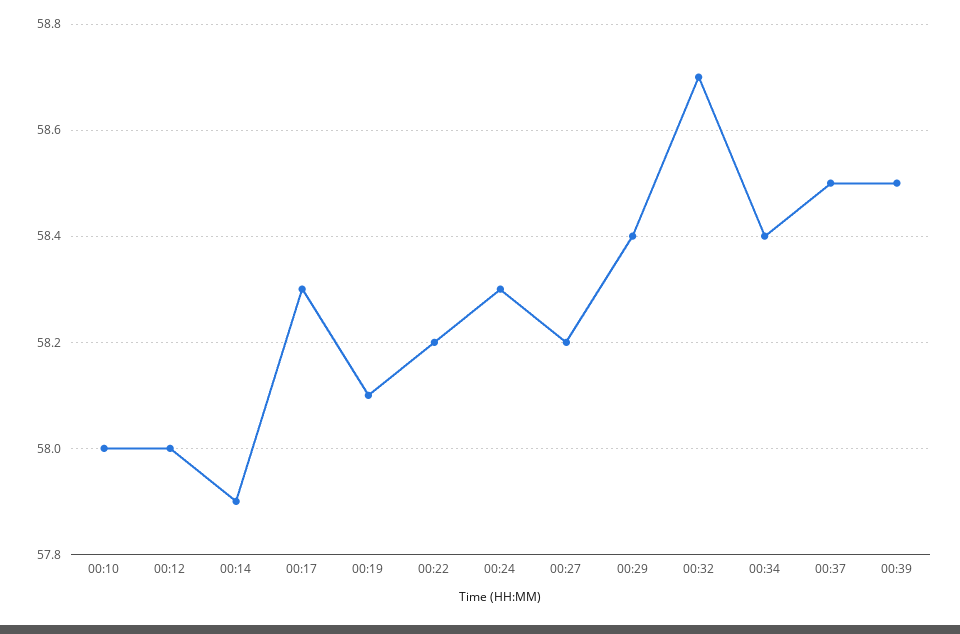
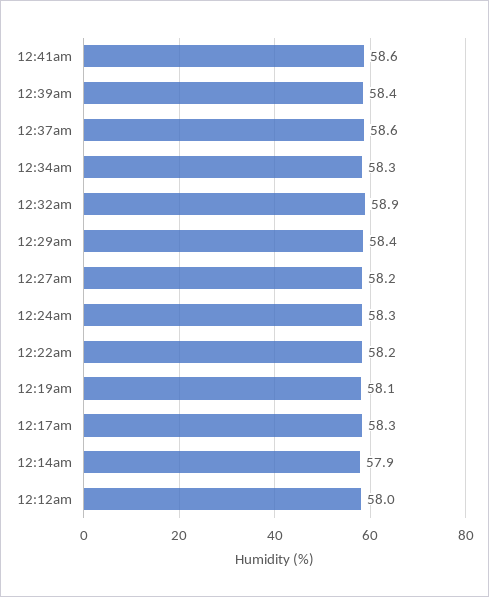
00:10: 58 -> none
00:32: 58.7 -> 58.9
00:34: 58.4 -> 58.3
00:37: 58.5 -> 58.6
00:39: 58.5 -> 58.4
12:41am: none -> 58.6

